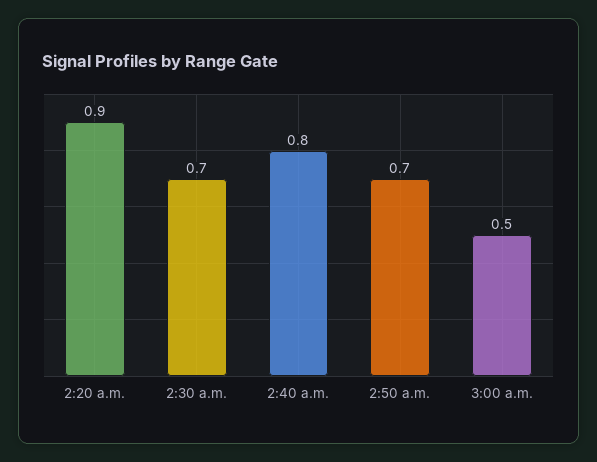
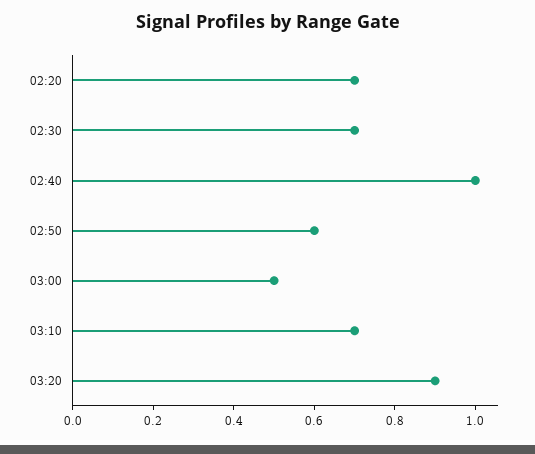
2:20 a.m.: 0.9 -> 0.7
2:40 a.m.: 0.8 -> 1
2:50 a.m.: 0.7 -> 0.6
03:10: none -> 0.7
03:20: none -> 0.9

